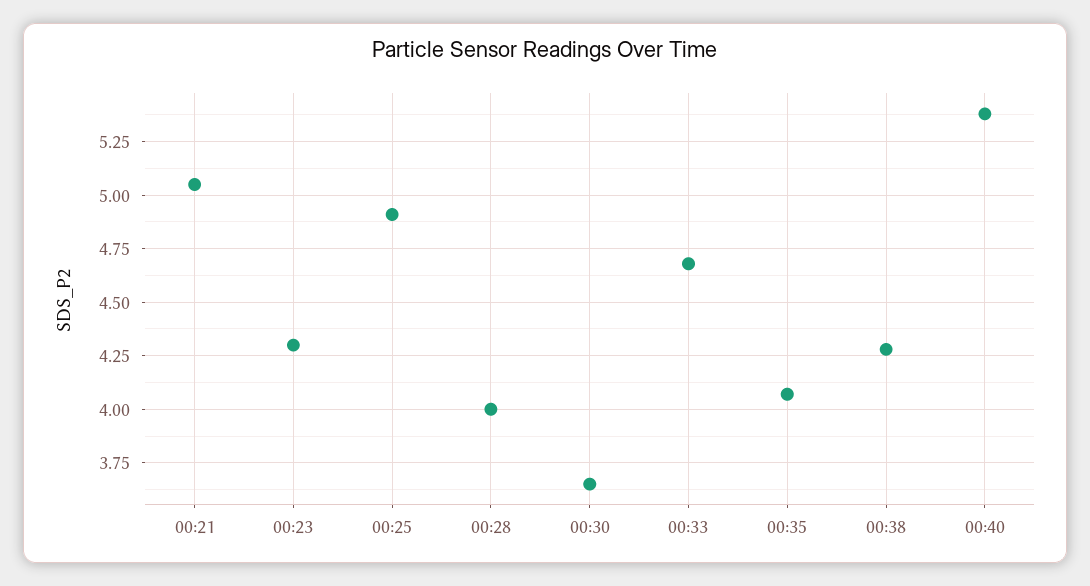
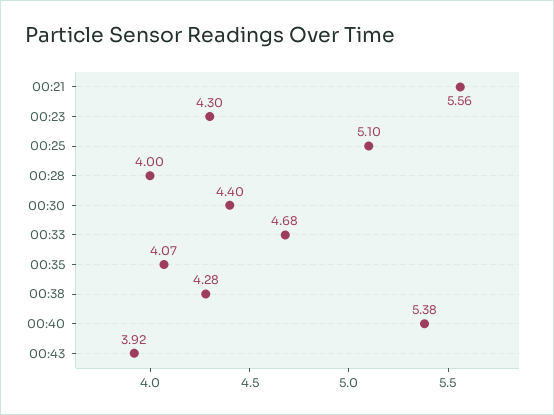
00:21: 5.05 -> 5.56
00:25: 4.9 -> 5.1
00:30: 3.65 -> 4.4
00:43: none -> 3.92

